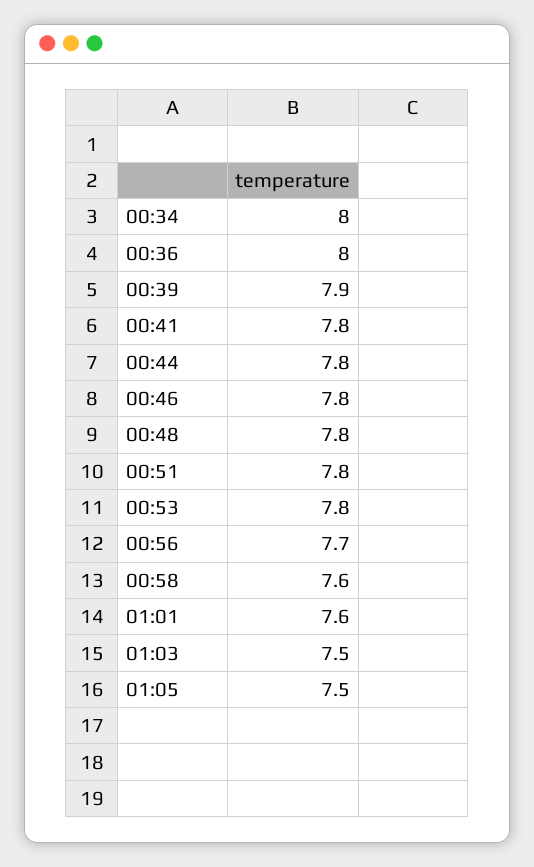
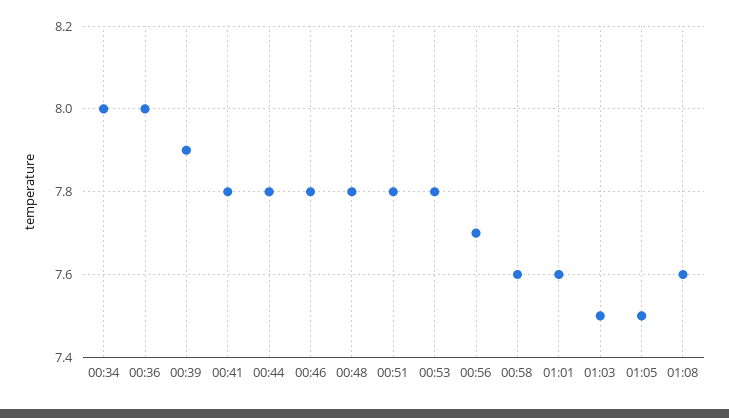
01:08: none -> 7.6

